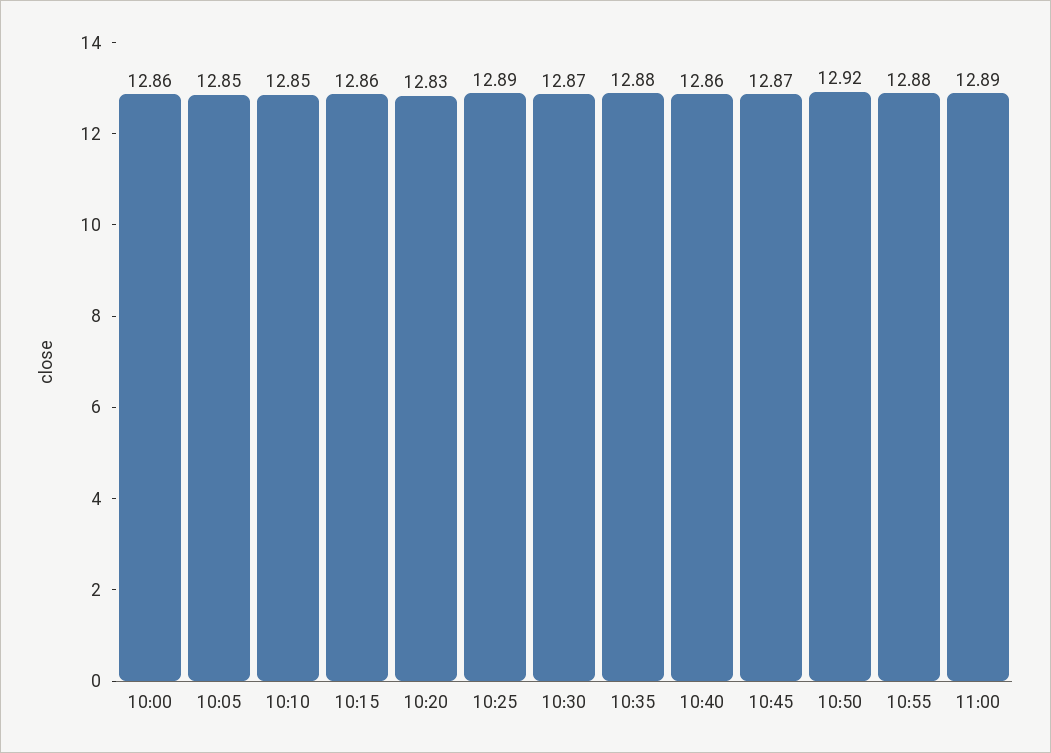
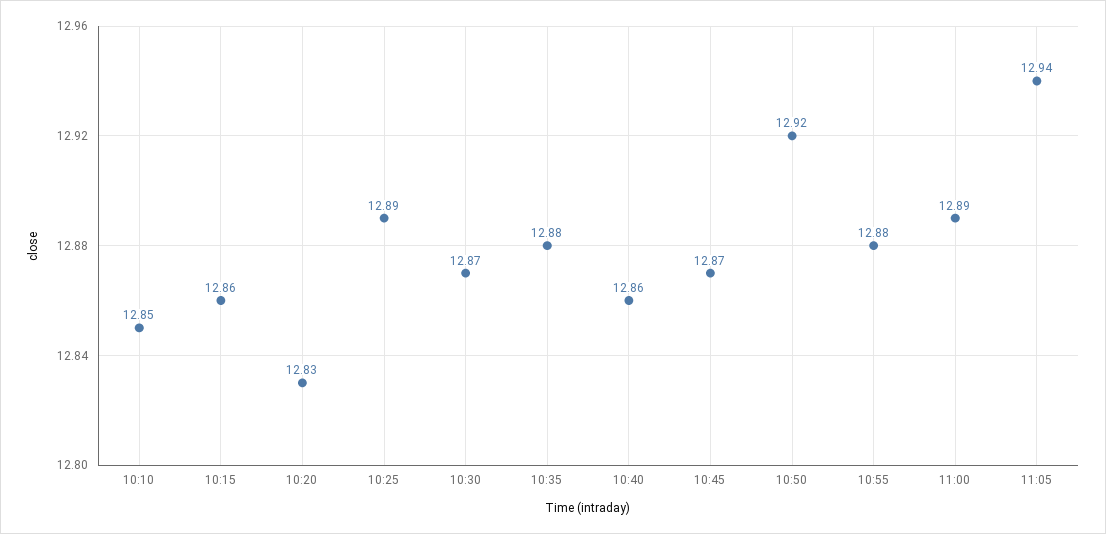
10:00: 12.86 -> none
10:05: 12.85 -> none
11:05: none -> 12.94

